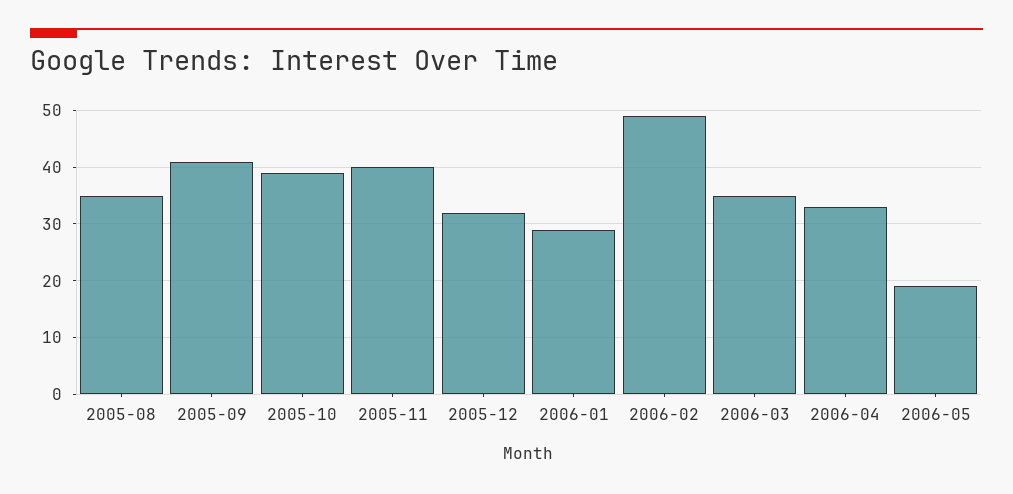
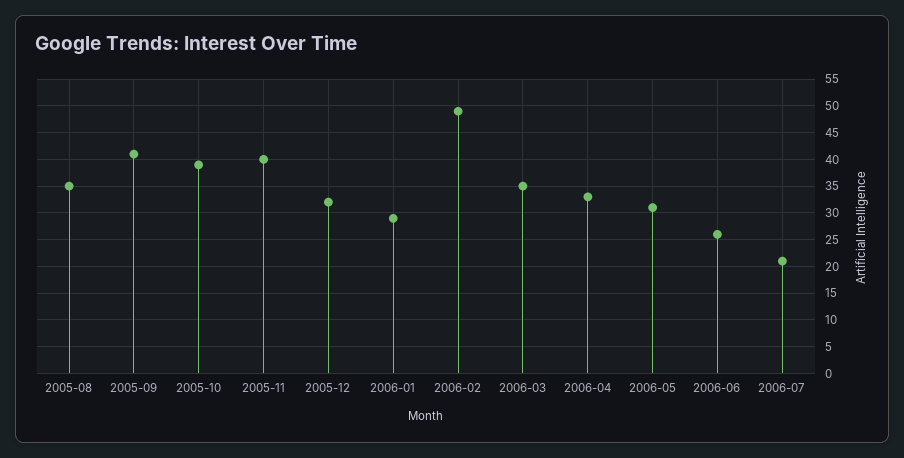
2006-05: 20 -> 30
2006-06: none -> 25
2006-07: none -> 20

